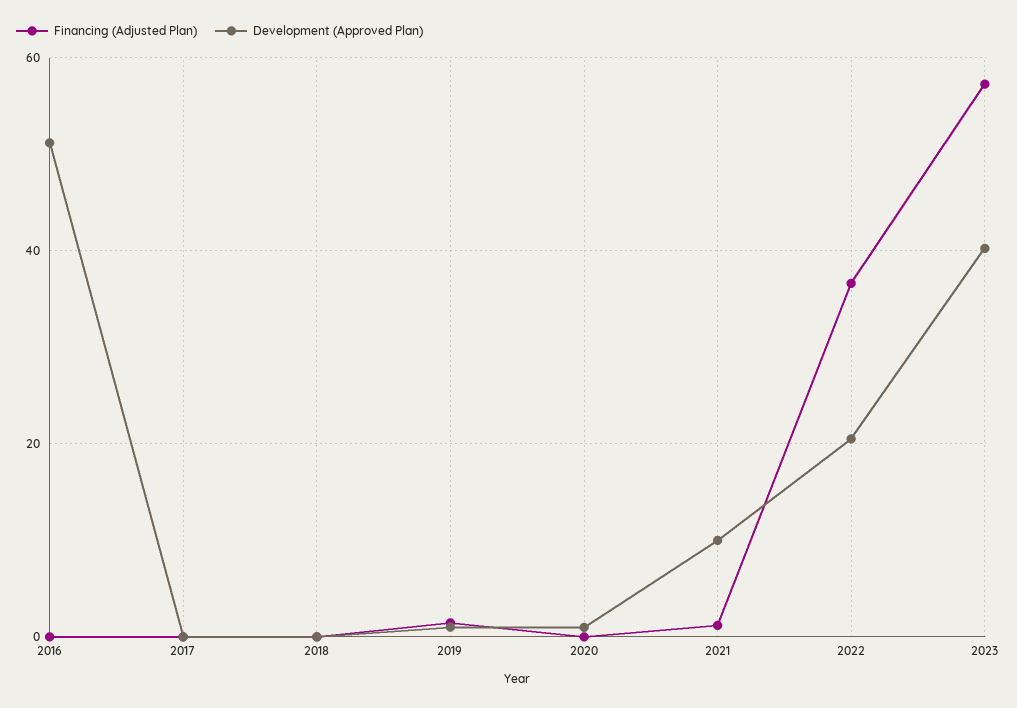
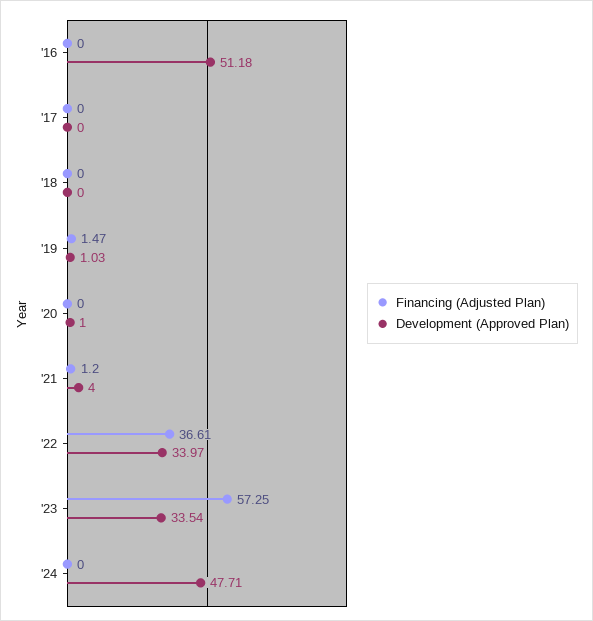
Development (Approved Plan), 2021: 10 -> 4
Development (Approved Plan), 2022: 20 -> 33.97
Development (Approved Plan), 2023: 40 -> 33.54
Financing (Adjusted Plan), '24: none -> 0
Development (Approved Plan), '24: none -> 47.71

